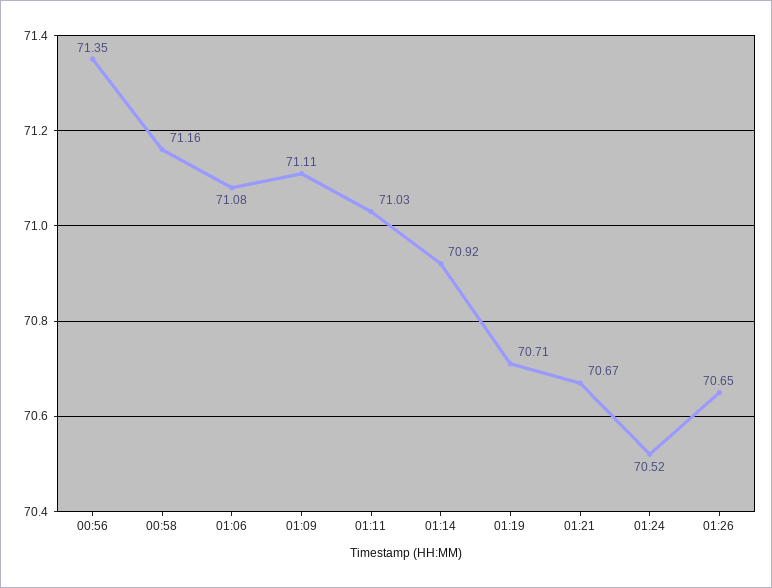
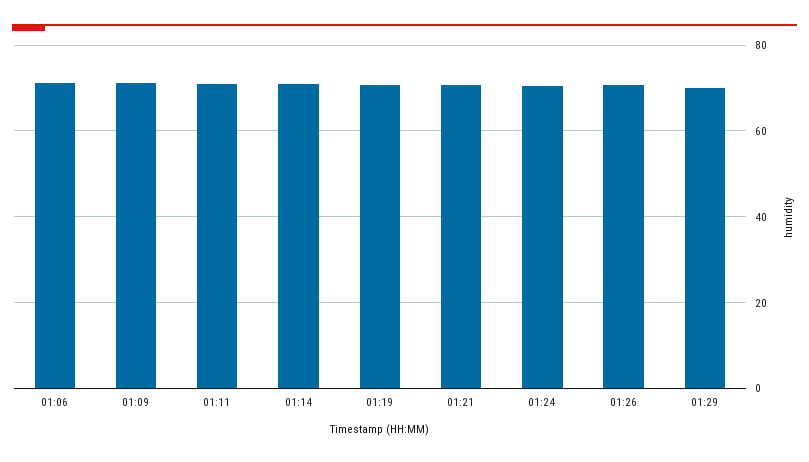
00:56: 71.35 -> none
00:58: 71.16 -> none
01:29: none -> 70

